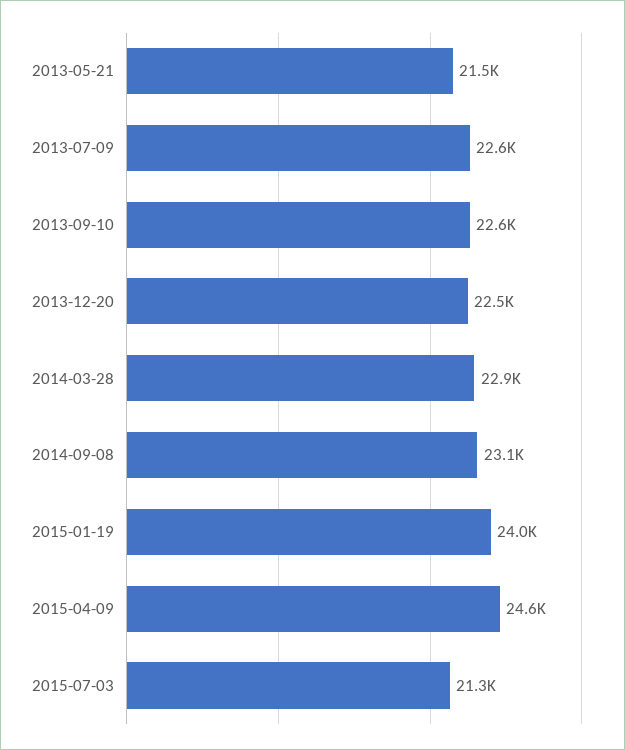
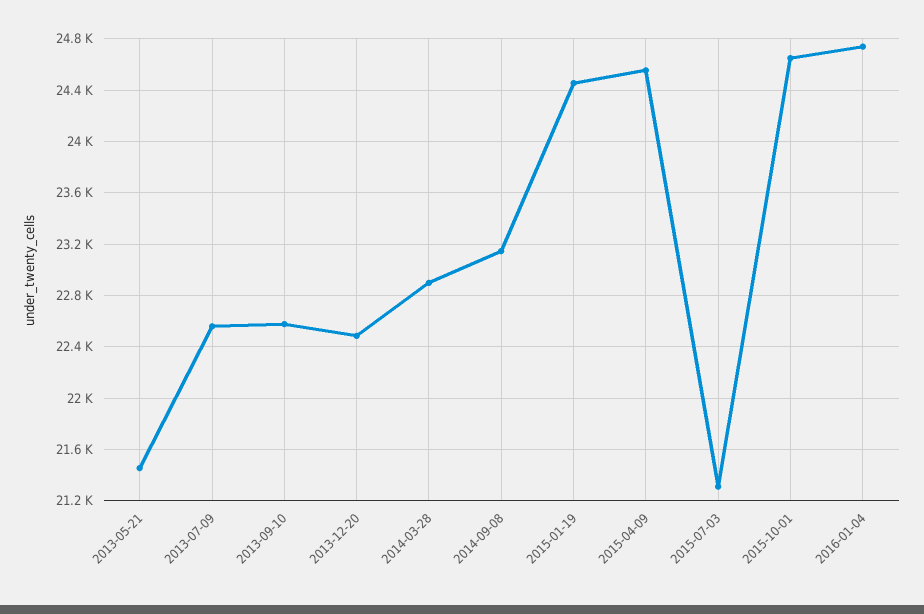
2015-01-19: 24000 -> 24450
2015-10-01: none -> 24650
2016-01-04: none -> 24750

